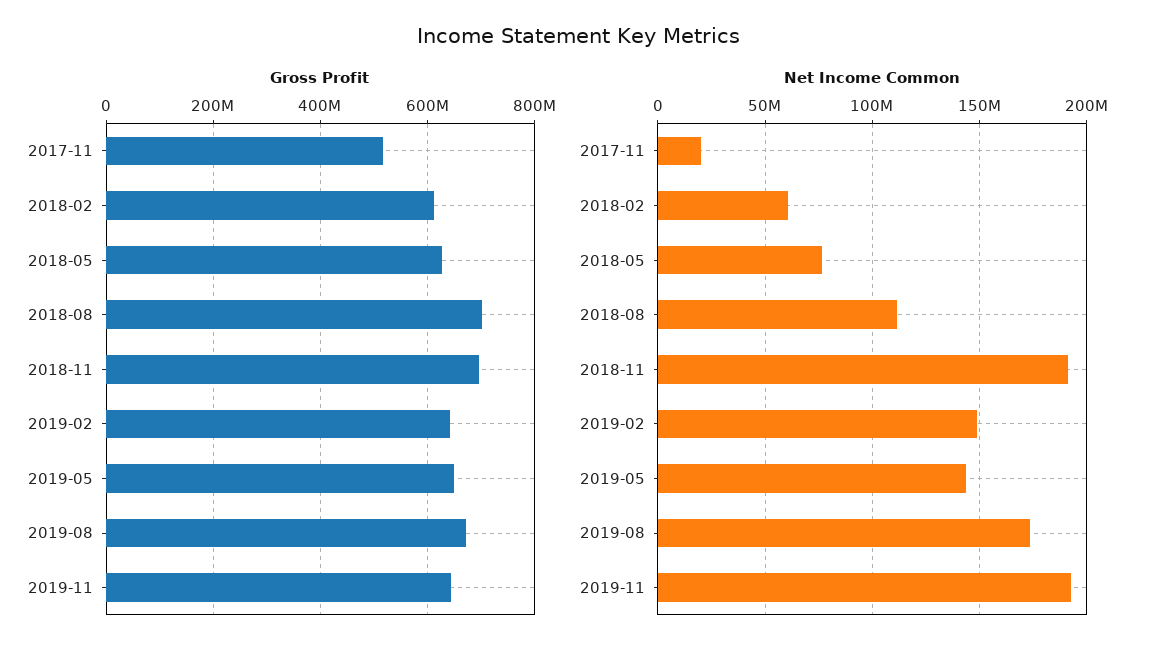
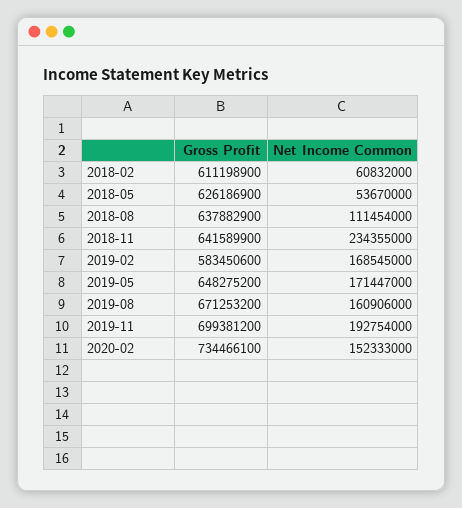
Gross Profit, 2017-11: 520000000 -> none
Gross Profit, 2018-08: 700000000 -> 637882900
Gross Profit, 2018-11: 700000000 -> 641589900
Gross Profit, 2019-02: 640000000 -> 583450600
Gross Profit, 2019-11: 640000000 -> 699381200
Net Income Common, 2017-11: 20000000 -> none
Net Income Common, 2018-05: 75000000 -> 53670000
Net Income Common, 2018-11: 190000000 -> 234355000
Net Income Common, 2019-02: 150000000 -> 168545000
Net Income Common, 2019-05: 145000000 -> 171447000
Net Income Common, 2019-08: 175000000 -> 160906000
Gross Profit, 2020-02: none -> 734466100
Net Income Common, 2020-02: none -> 152333000

